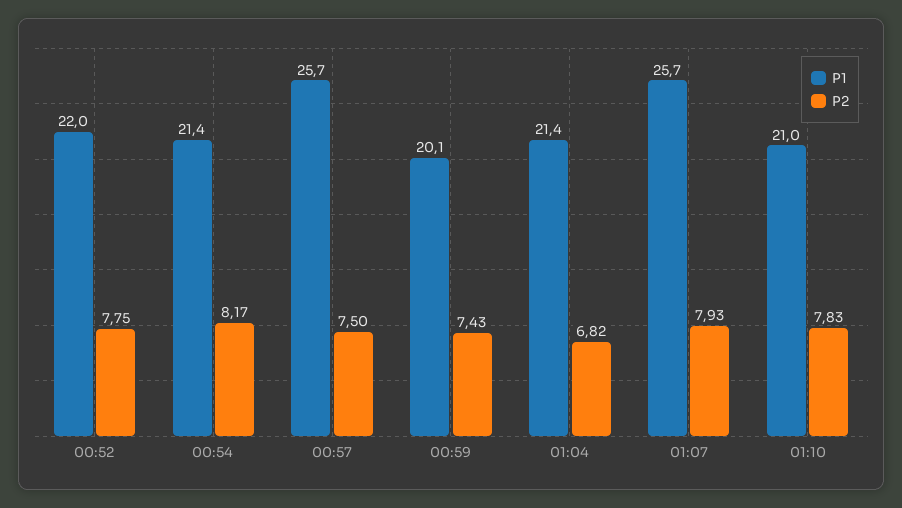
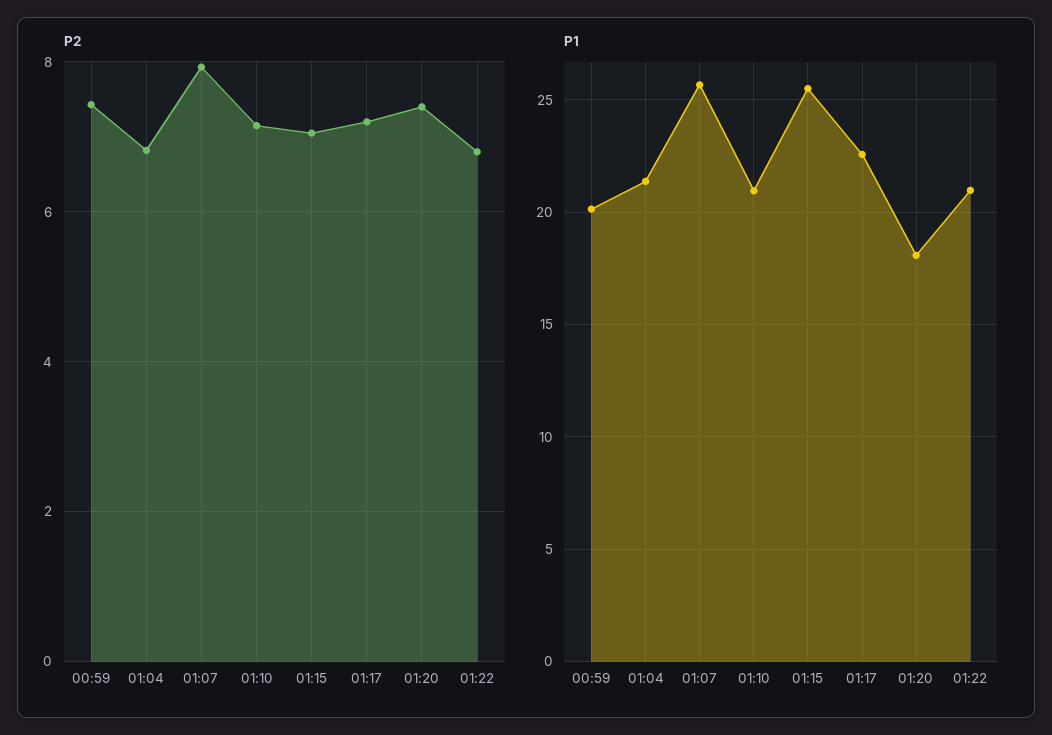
P1, 00:52: 22 -> none
P2, 00:52: 7.75 -> none
P1, 00:54: 21.4 -> none
P2, 00:54: 8.17 -> none
P1, 00:57: 25.7 -> none
P2, 00:57: 7.5 -> none
P2, 01:10: 7.83 -> 7.2
P2, 01:15: none -> 7
P2, 01:17: none -> 7.2
P2, 01:20: none -> 7.4
P2, 01:22: none -> 6.8
P1, 01:15: none -> 25.5
P1, 01:17: none -> 22.5
P1, 01:20: none -> 18
P1, 01:22: none -> 21

